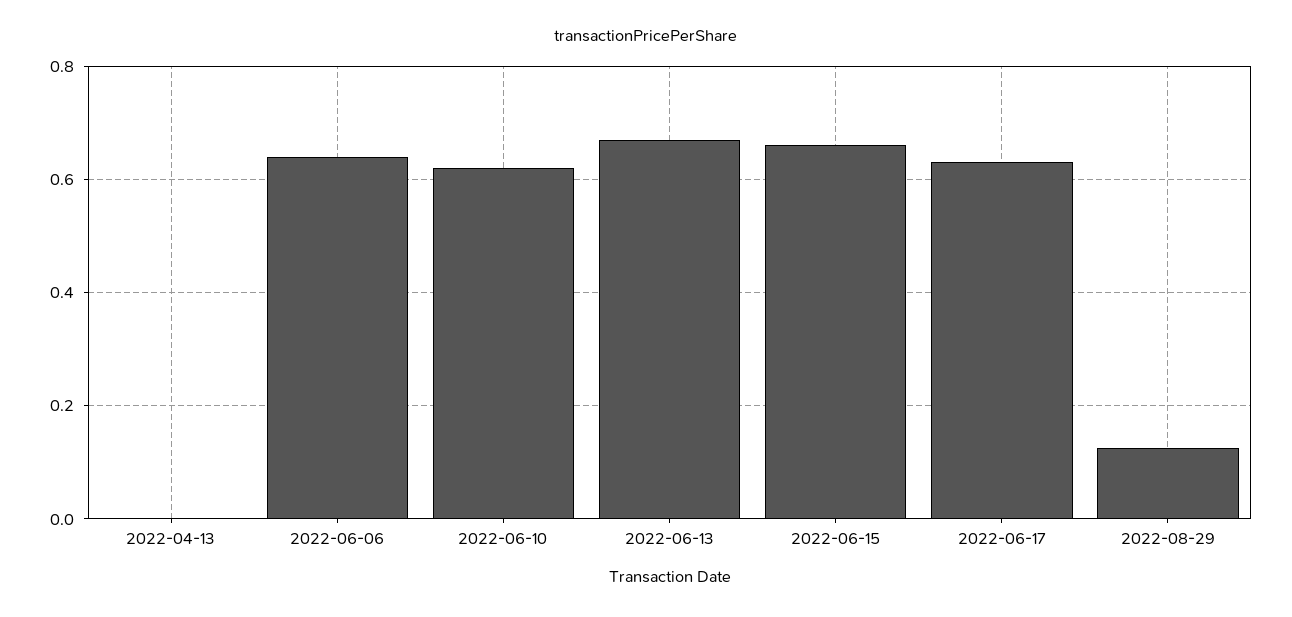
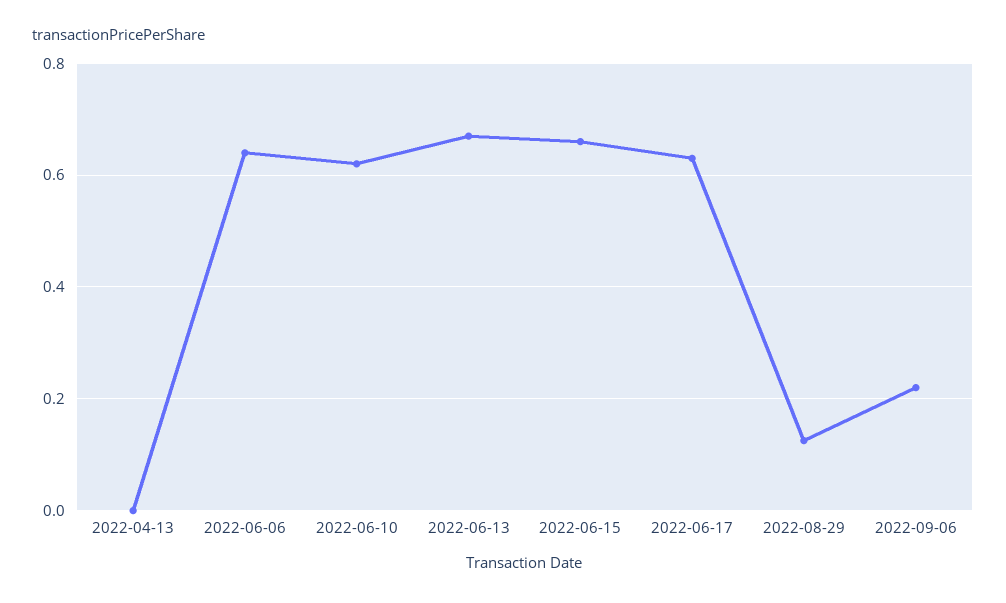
2022-09-06: none -> 0.22

